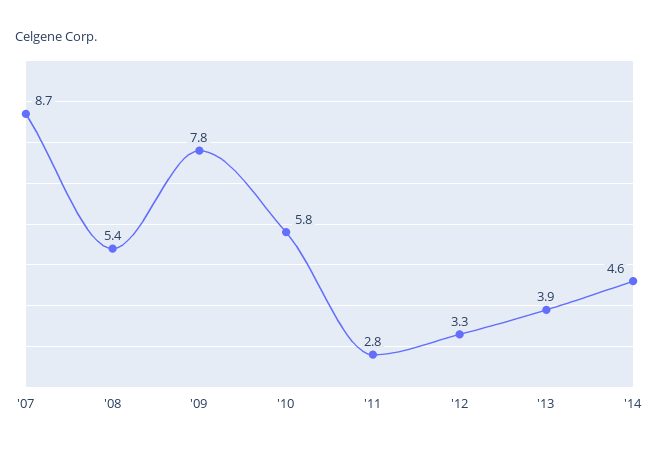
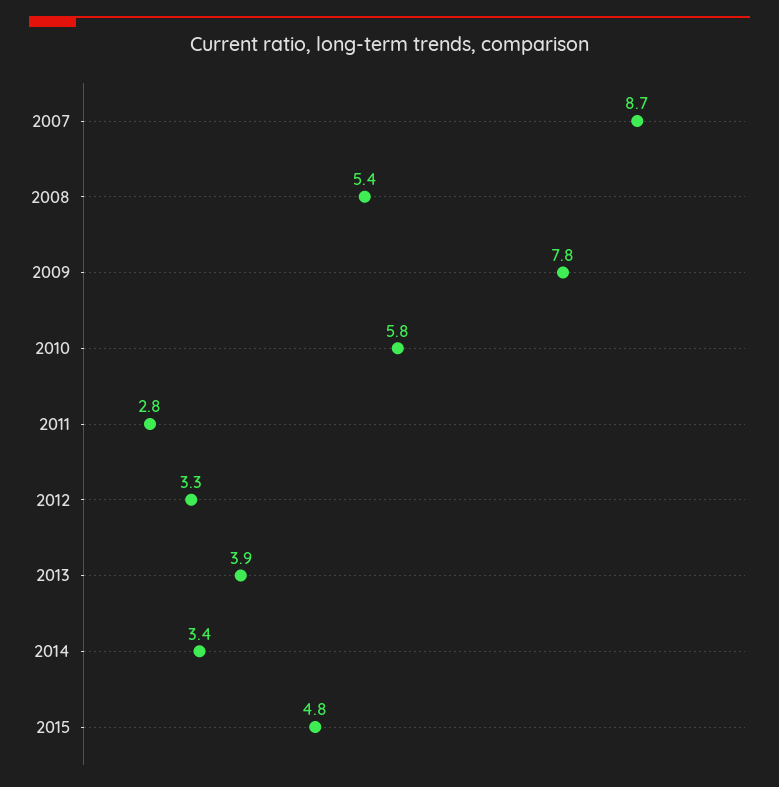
'14: 4.6 -> 3.4
2015: none -> 4.8

